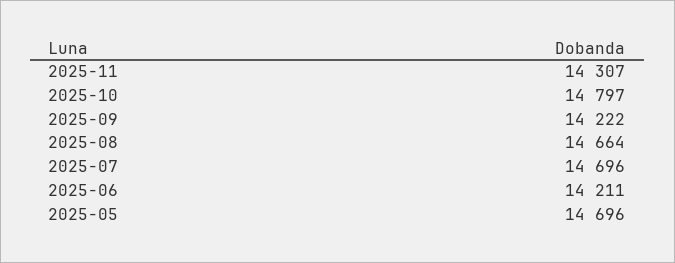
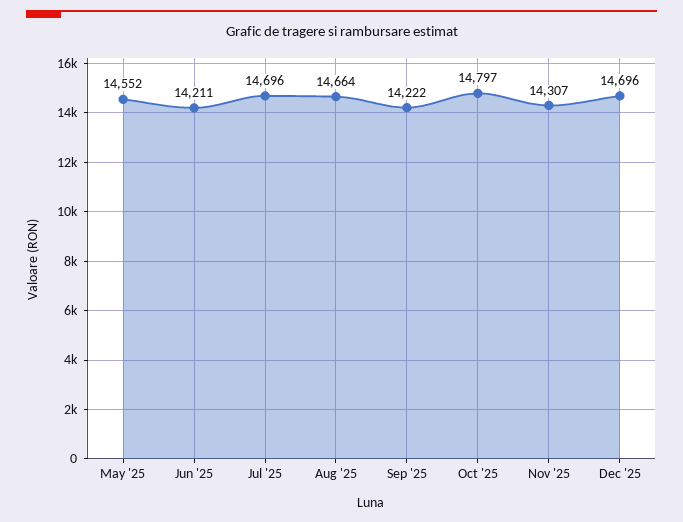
2025-05: 14696 -> 14552
Dec '25: none -> 14696

